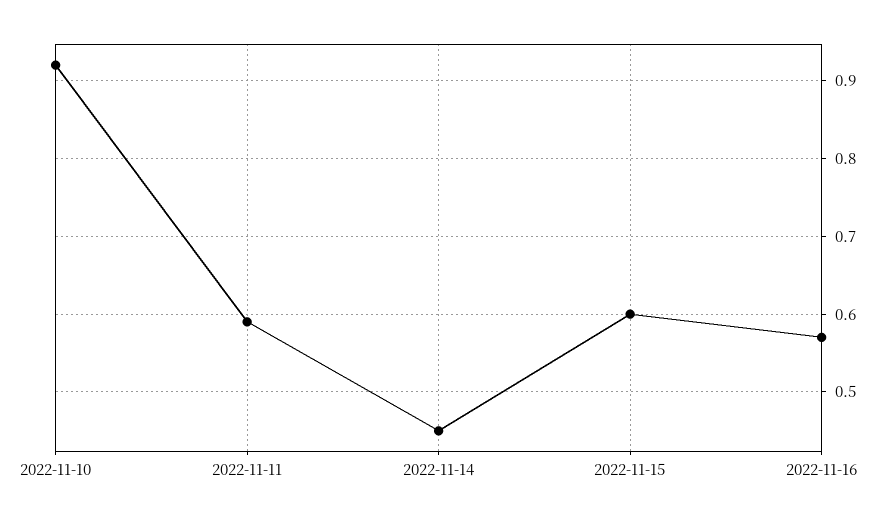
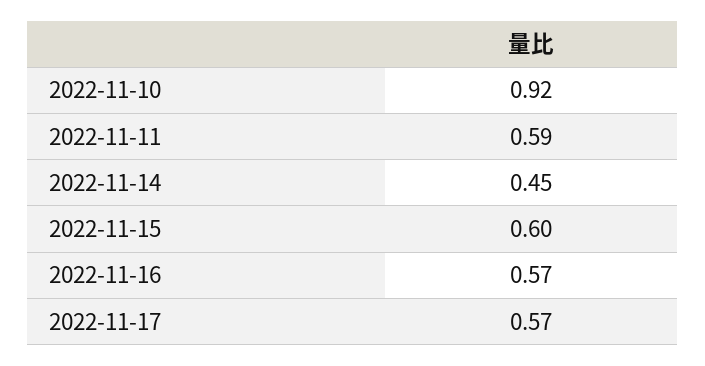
2022-11-17: none -> 0.57

